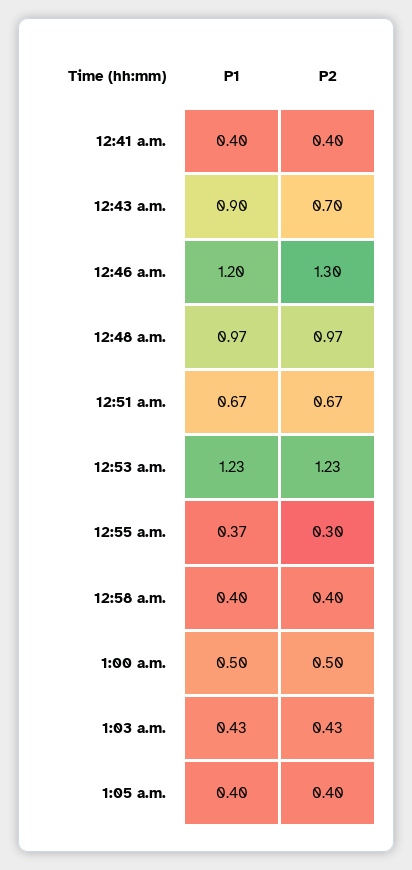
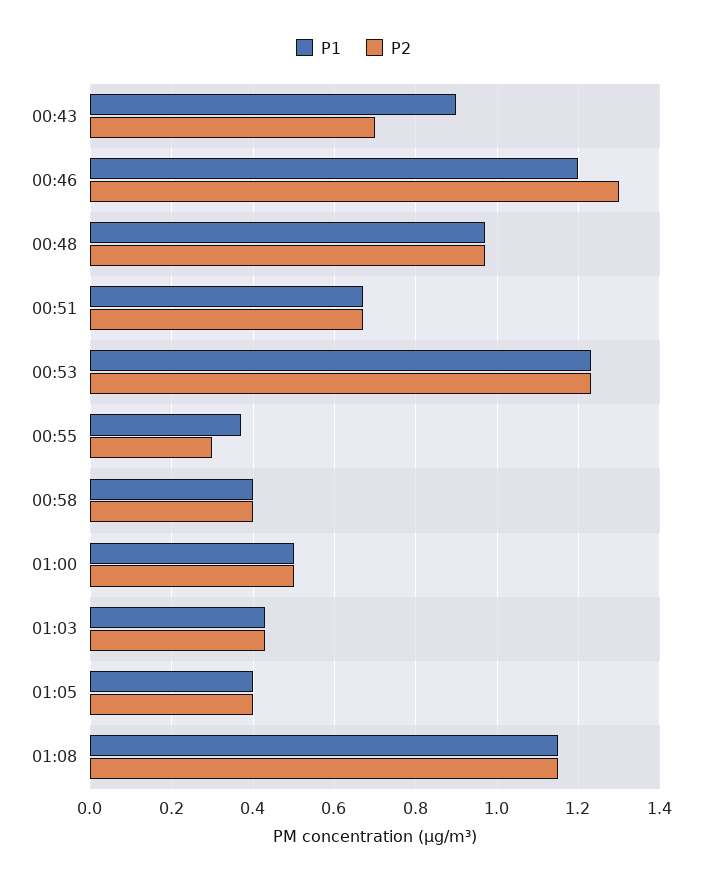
P1, 12:41 a.m.: 0.4 -> none
P2, 12:41 a.m.: 0.4 -> none
P1, 01:08: none -> 1.15
P2, 01:08: none -> 1.15

